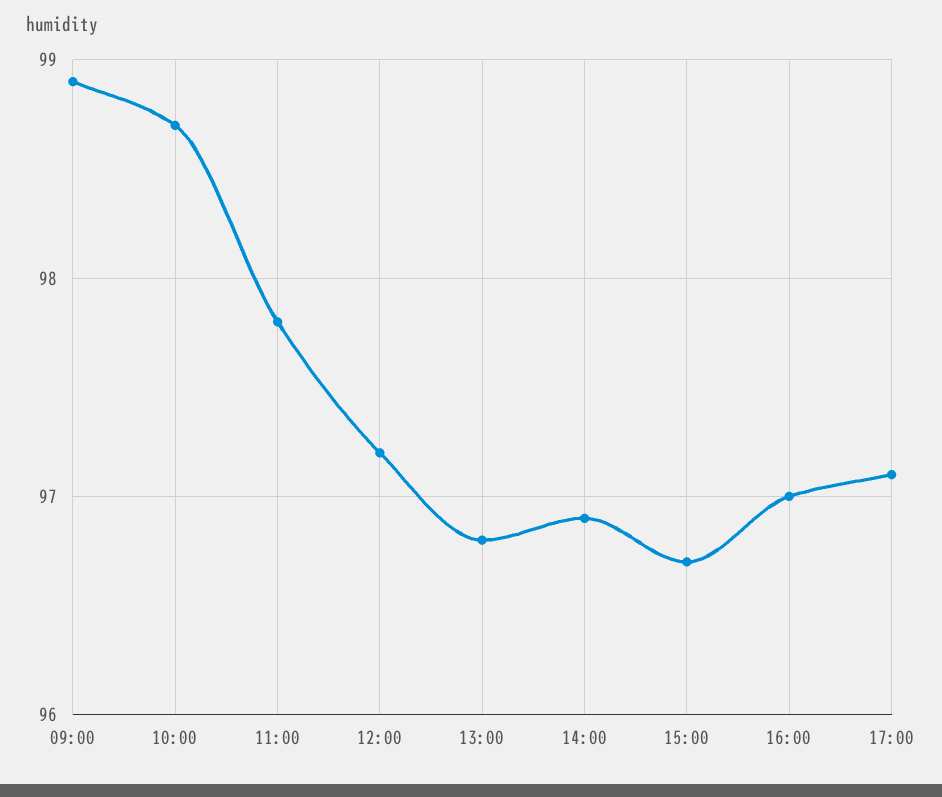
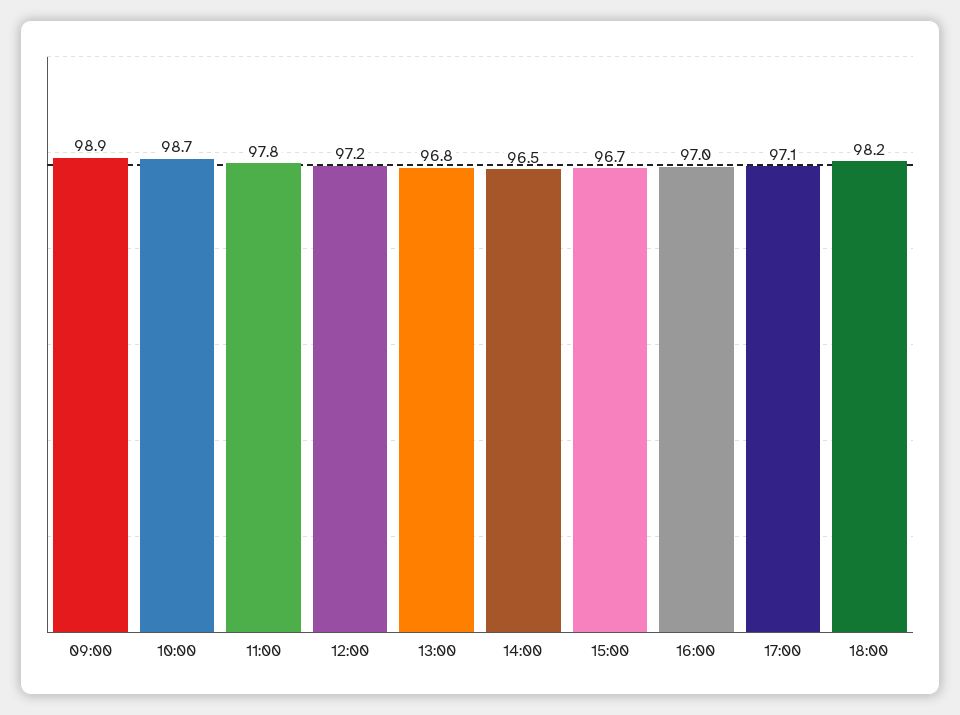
14:00: 96.9 -> 96.5
18:00: none -> 98.2

